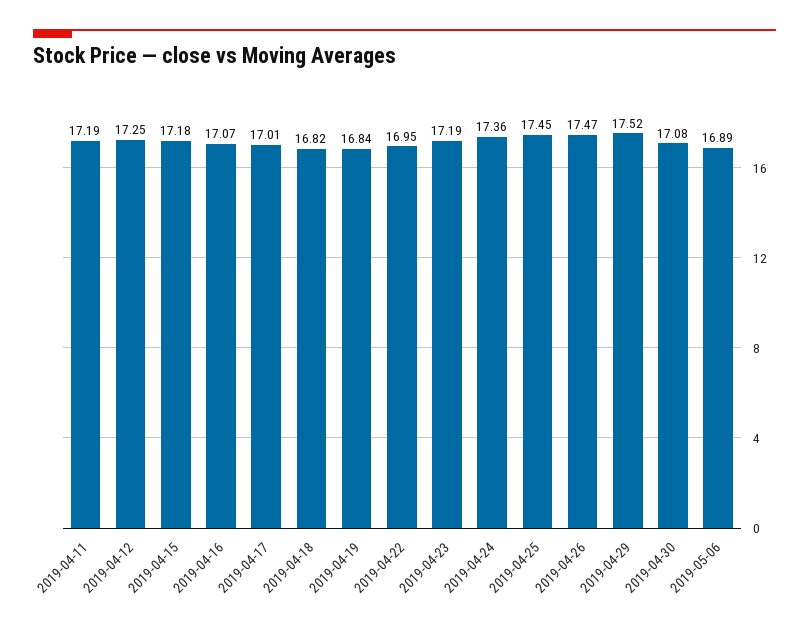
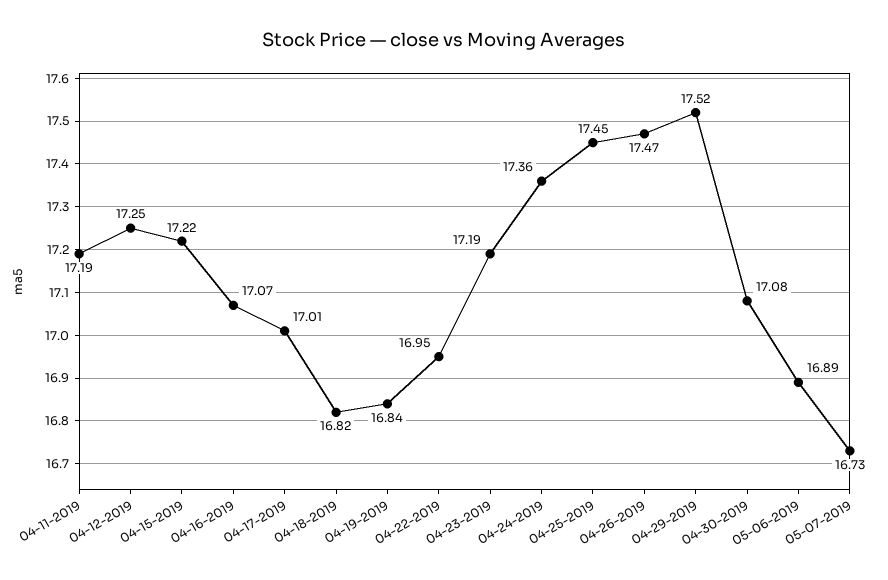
2019-04-15: 17.18 -> 17.22
05-07-2019: none -> 16.73

